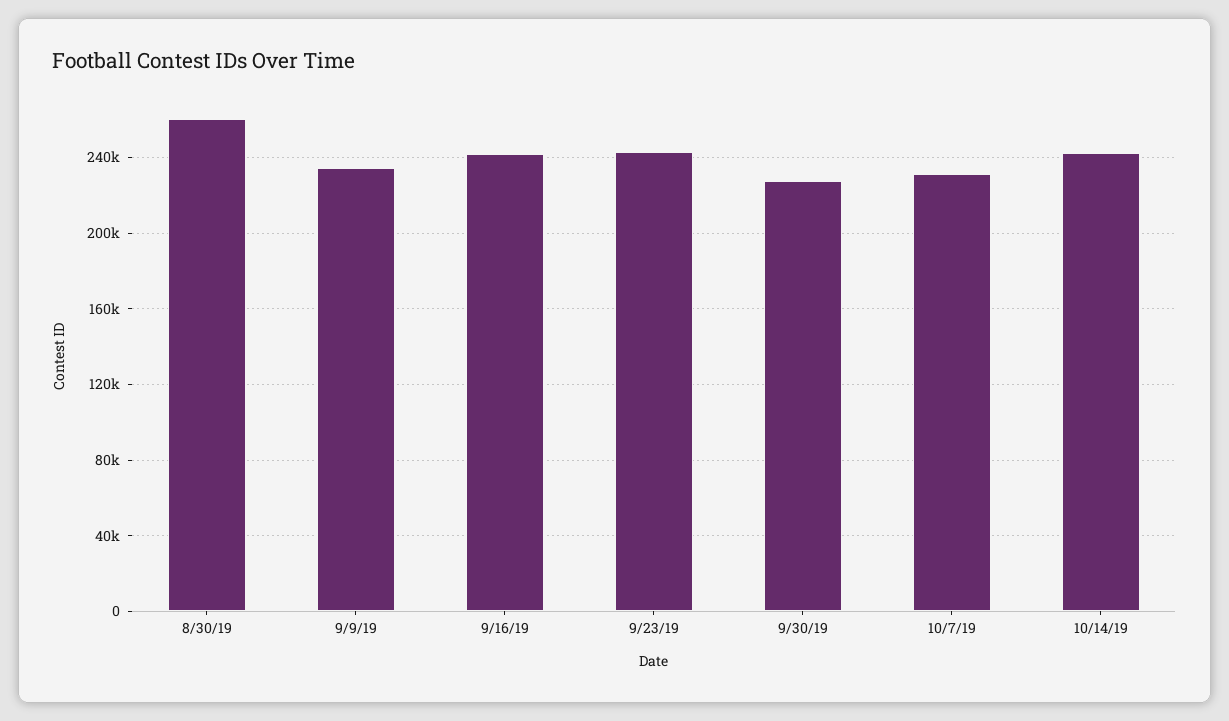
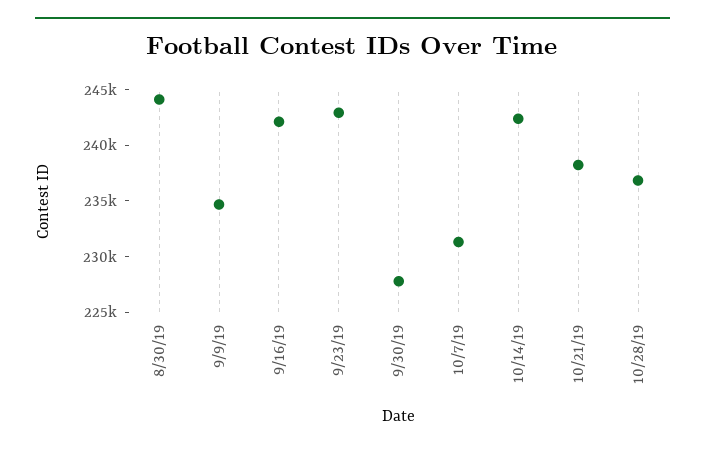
8/30/19: 260000 -> 244000
10/21/19: none -> 238000
10/28/19: none -> 237000

